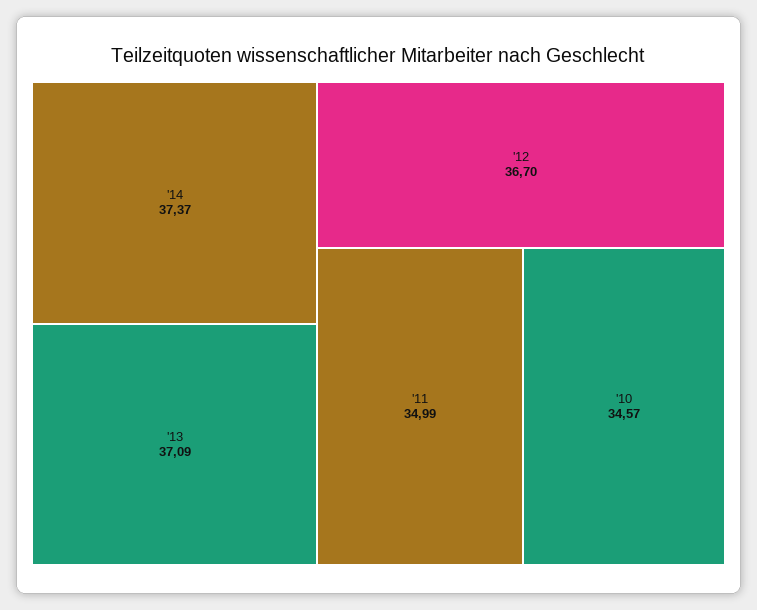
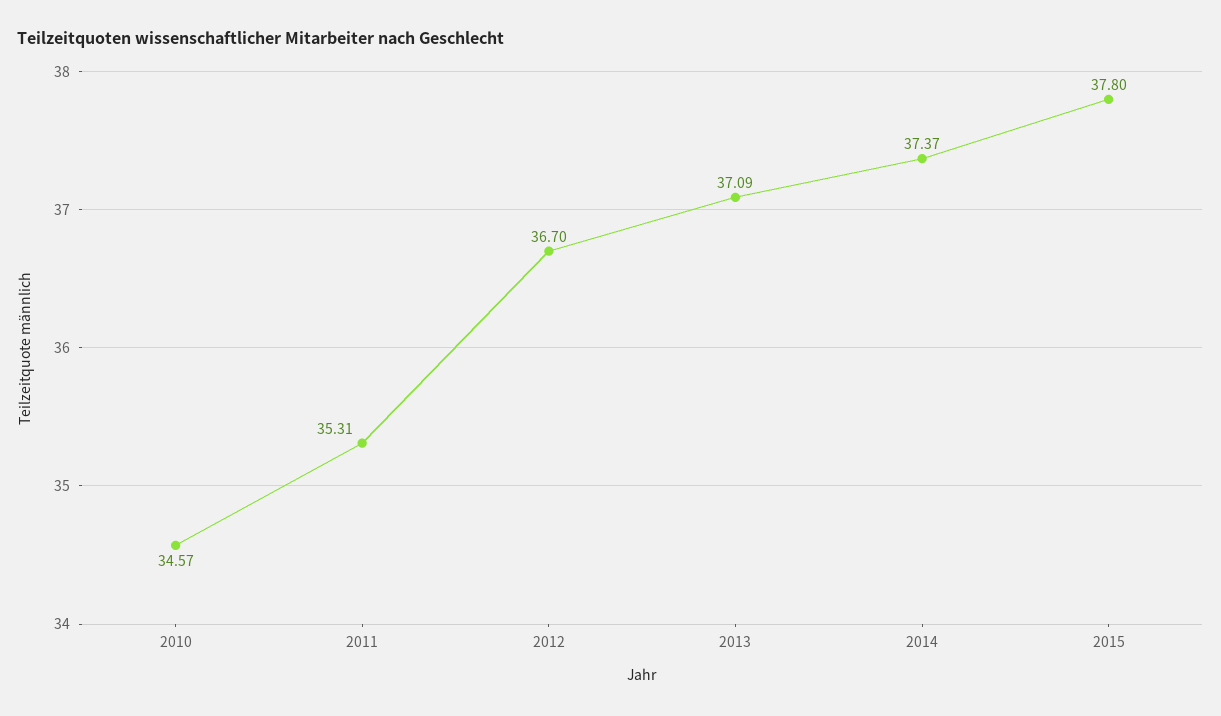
'11: 34.99 -> 35.31
2015: none -> 37.8

